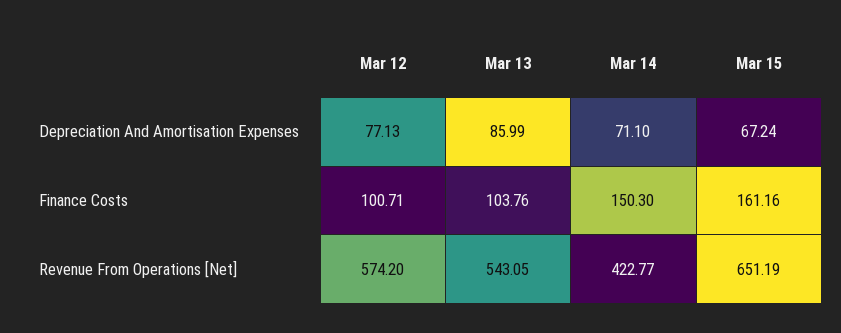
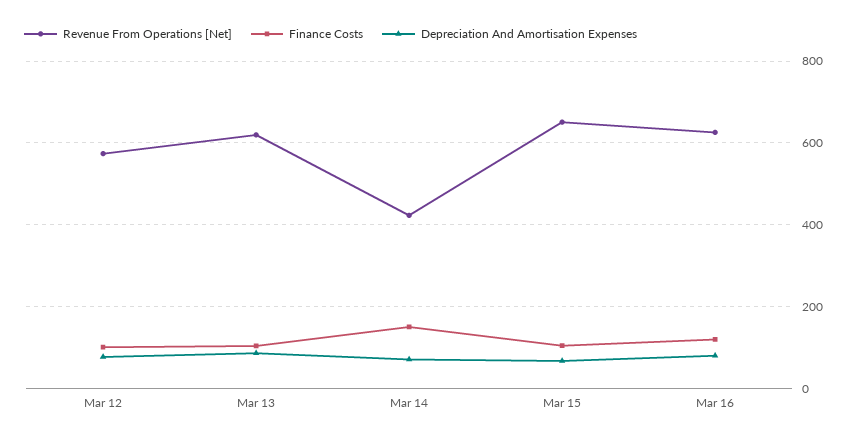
Finance Costs, Mar 15: 161.16 -> 100
Revenue From Operations [Net], Mar 13: 543.05 -> 620
Revenue From Operations [Net], Mar 16: none -> 620
Finance Costs, Mar 16: none -> 120
Depreciation And Amortisation Expenses, Mar 16: none -> 80

